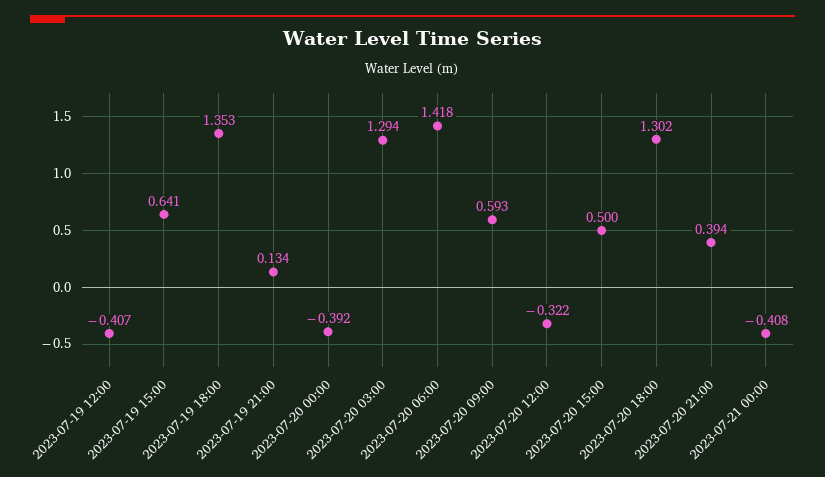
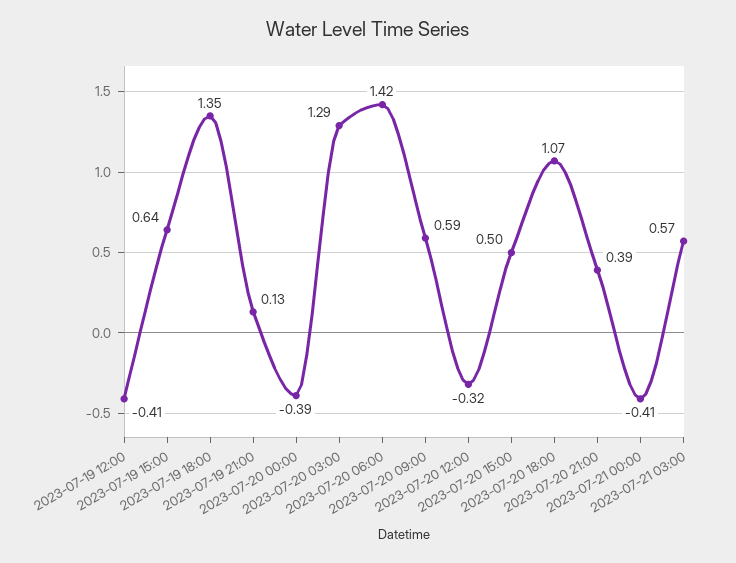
2023-07-20 18:00: 1.302 -> 1.07
2023-07-21 03:00: none -> 0.57

